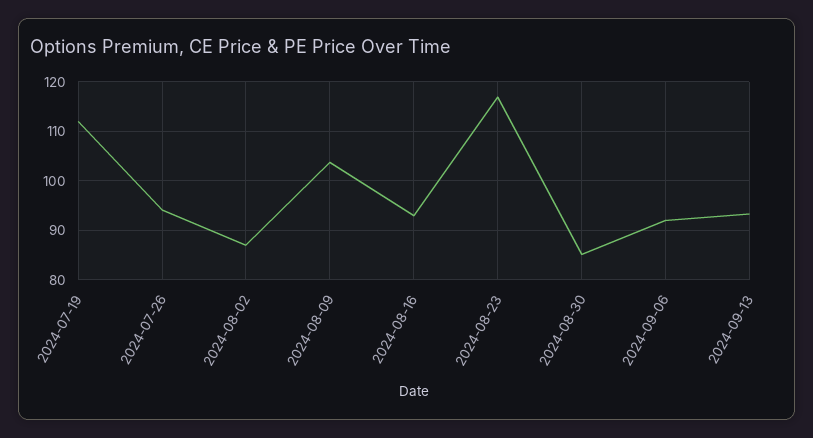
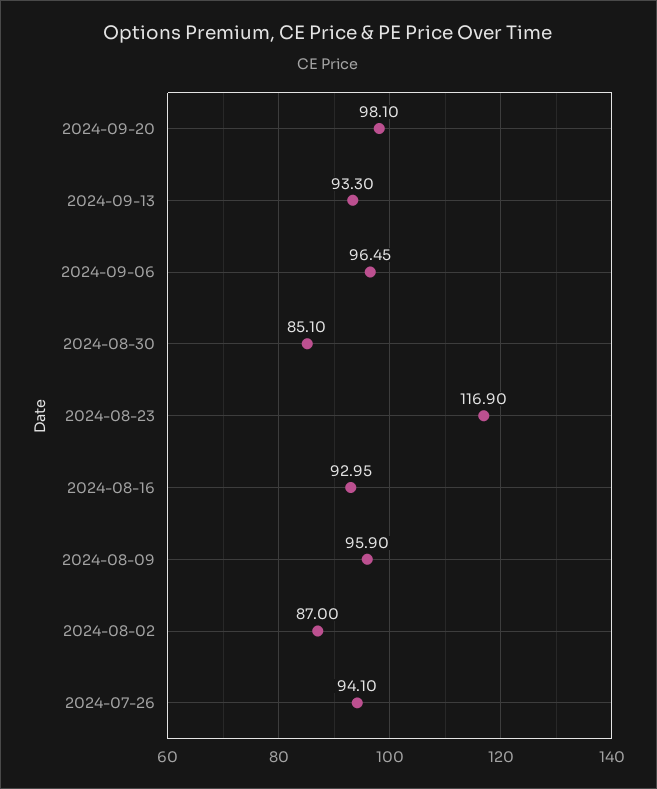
2024-07-19: 112 -> none
2024-08-09: 104 -> 95.9
2024-09-06: 92 -> 96.45
2024-09-20: none -> 98.1

